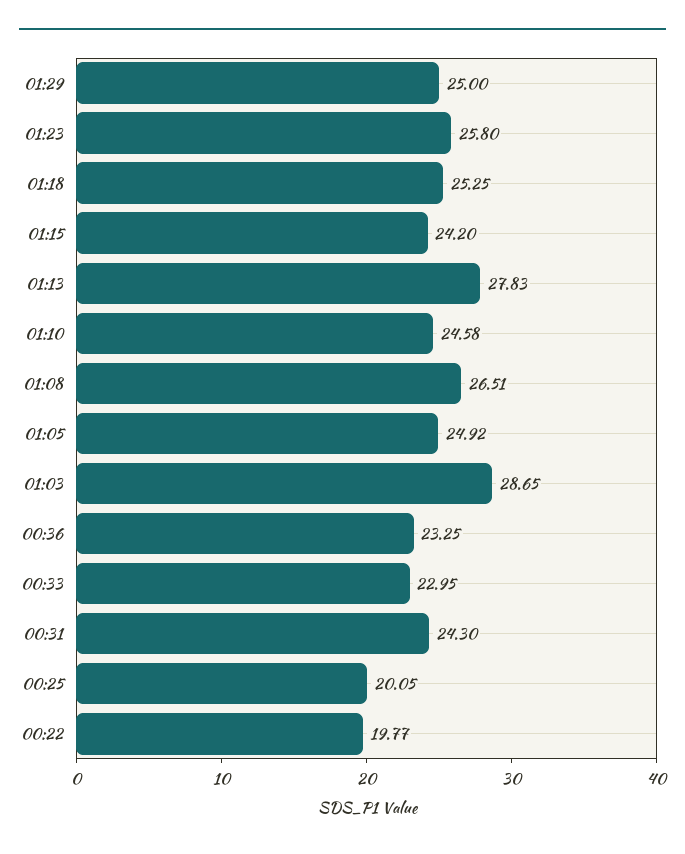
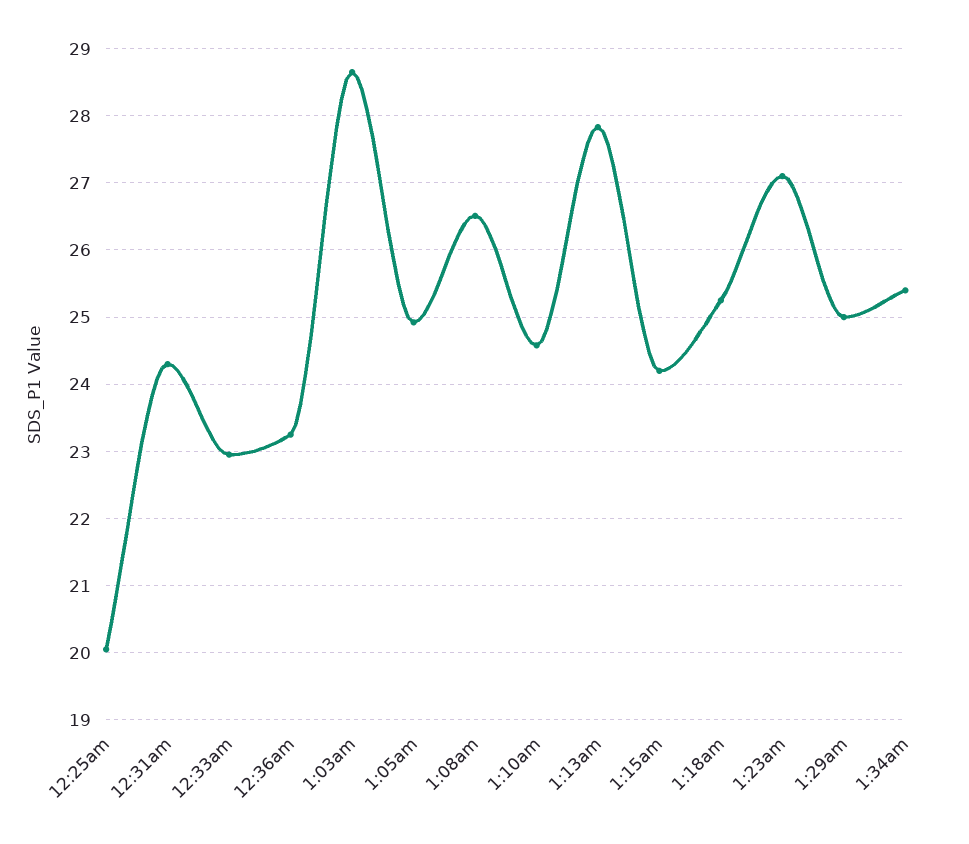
01:23: 25.8 -> 27.1
00:22: 19.77 -> none
1:34am: none -> 25.4

